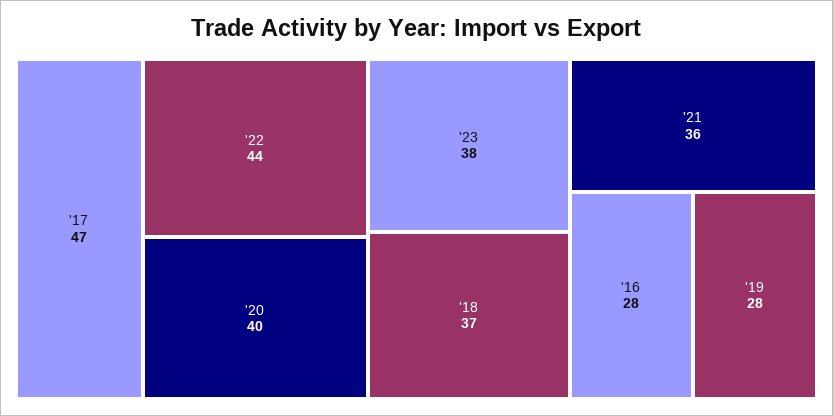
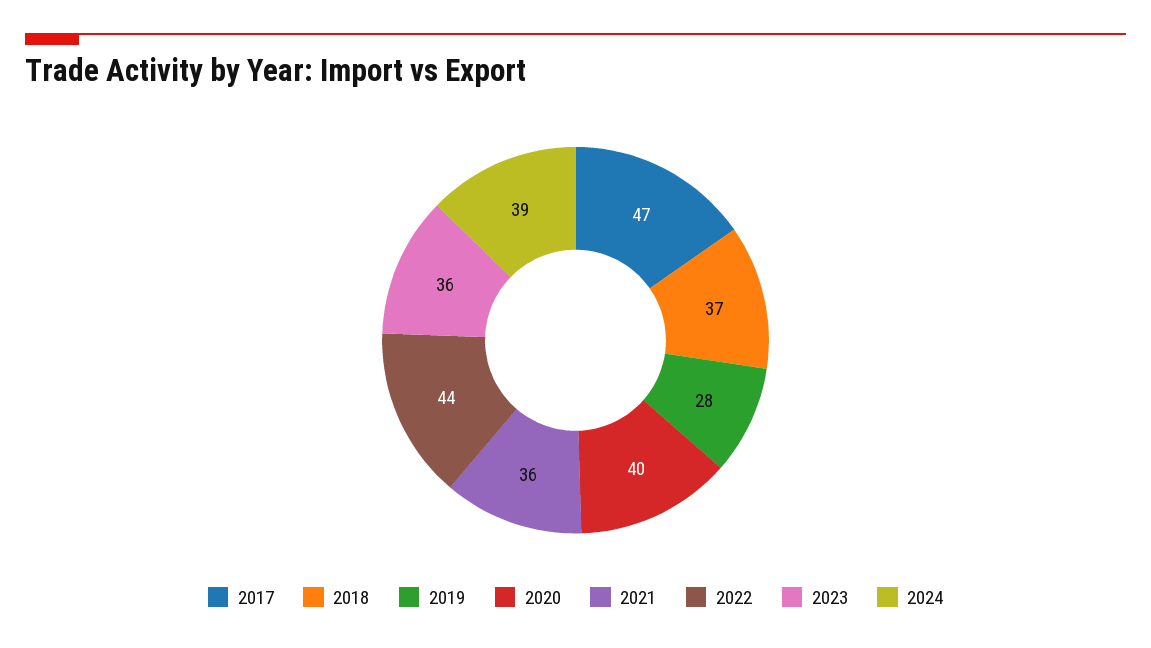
'23: 38 -> 36
'16: 28 -> none
2024: none -> 39

